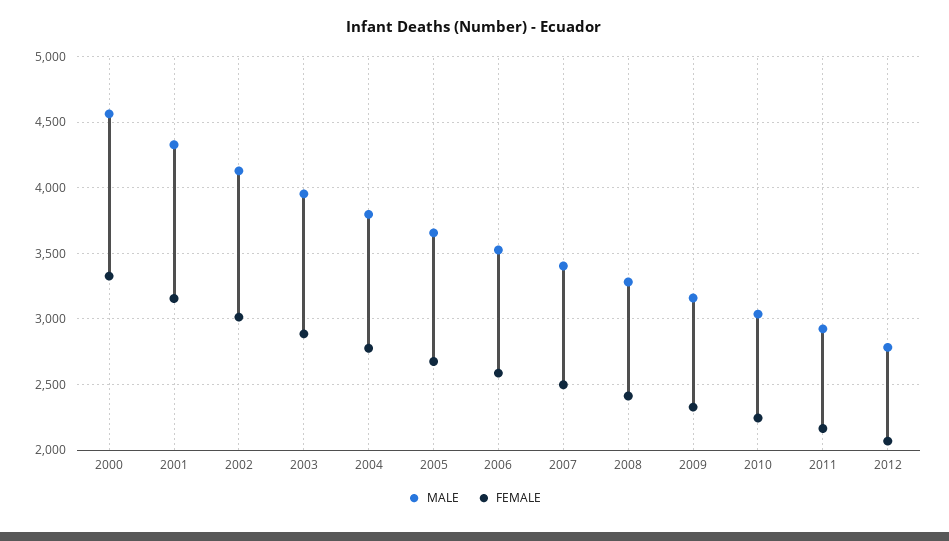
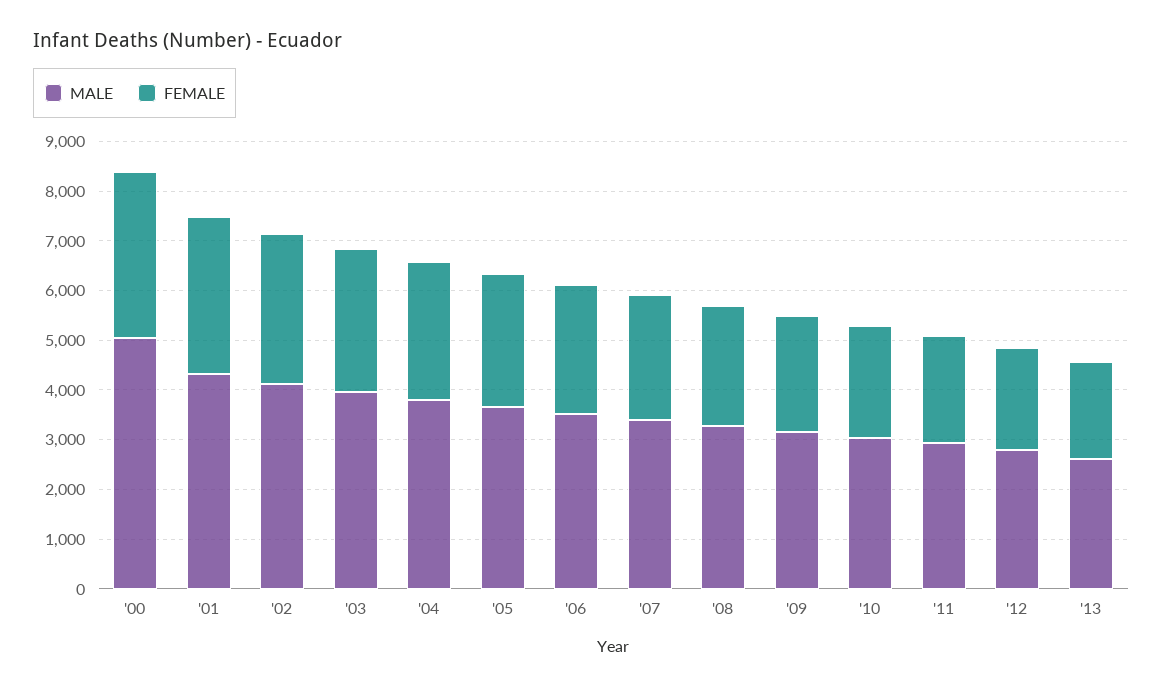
MALE, 2000: 4550 -> 5000
MALE, '13: none -> 2600
FEMALE, '13: none -> 2000

